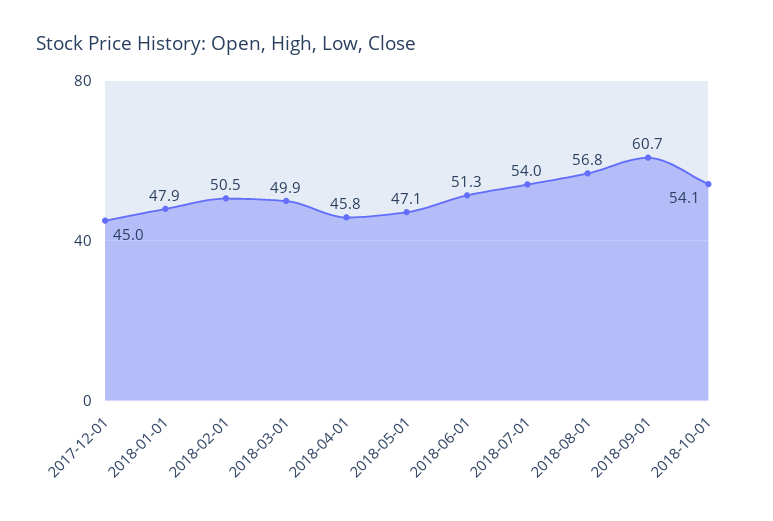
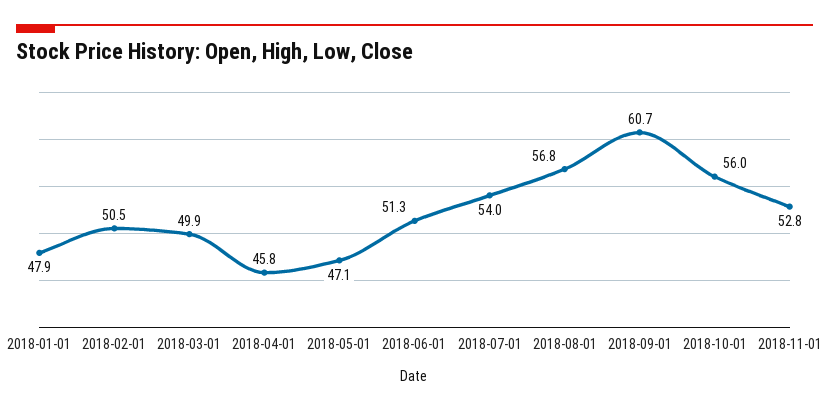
2017-12-01: 45 -> none
2018-10-01: 54.1 -> 56
2018-11-01: none -> 52.8

